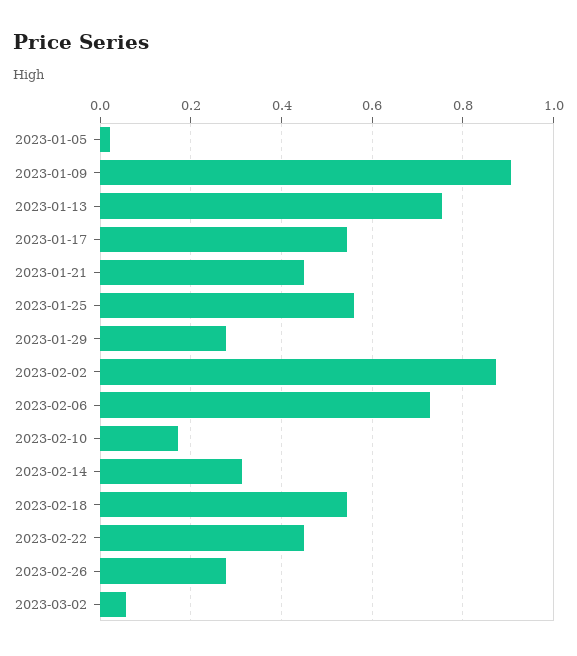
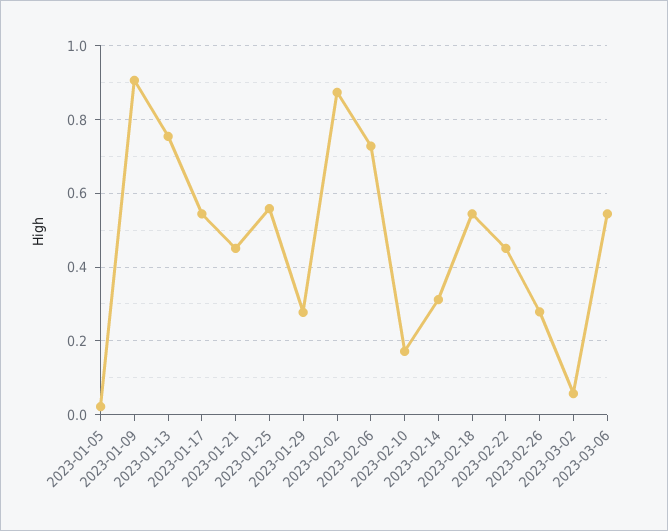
2023-03-06: none -> 0.54

